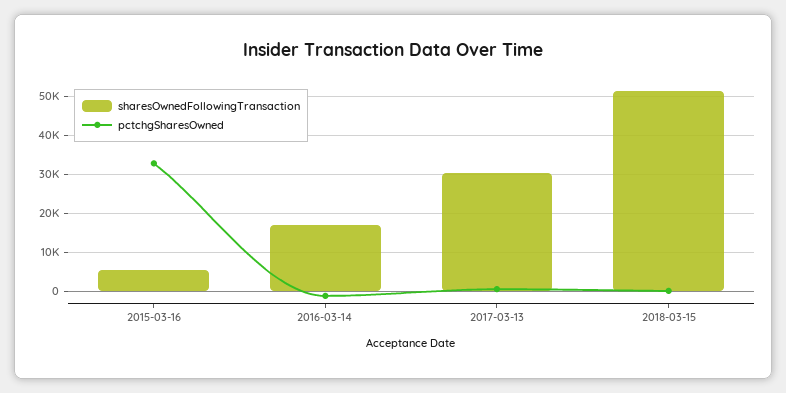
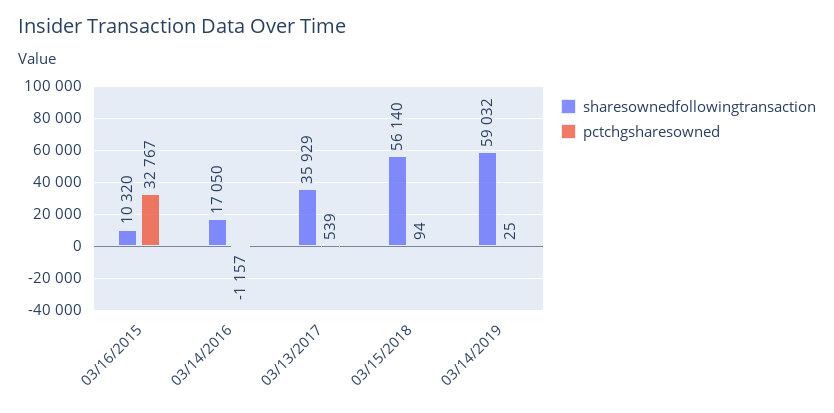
sharesOwnedFollowingTransaction, 2015-03-16: 6000 -> 10320
sharesOwnedFollowingTransaction, 2017-03-13: 30000 -> 35929
sharesOwnedFollowingTransaction, 2018-03-15: 52000 -> 56140
sharesOwnedFollowingTransaction, 03/14/2019: none -> 59032
pctchgSharesOwned, 03/14/2019: none -> 25

